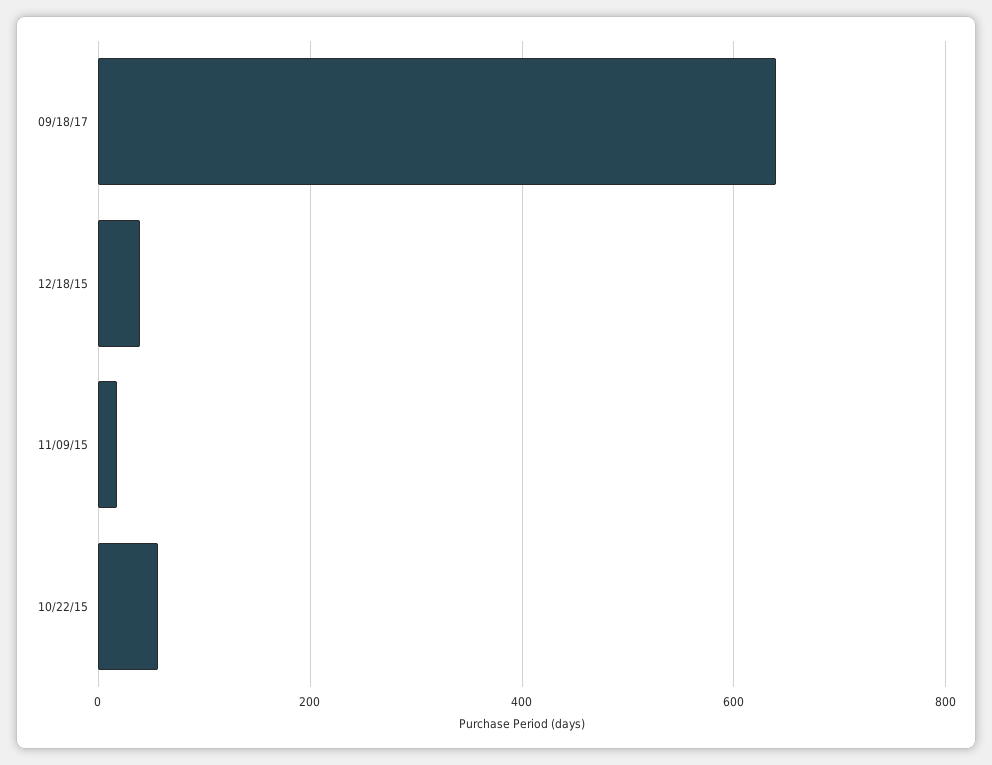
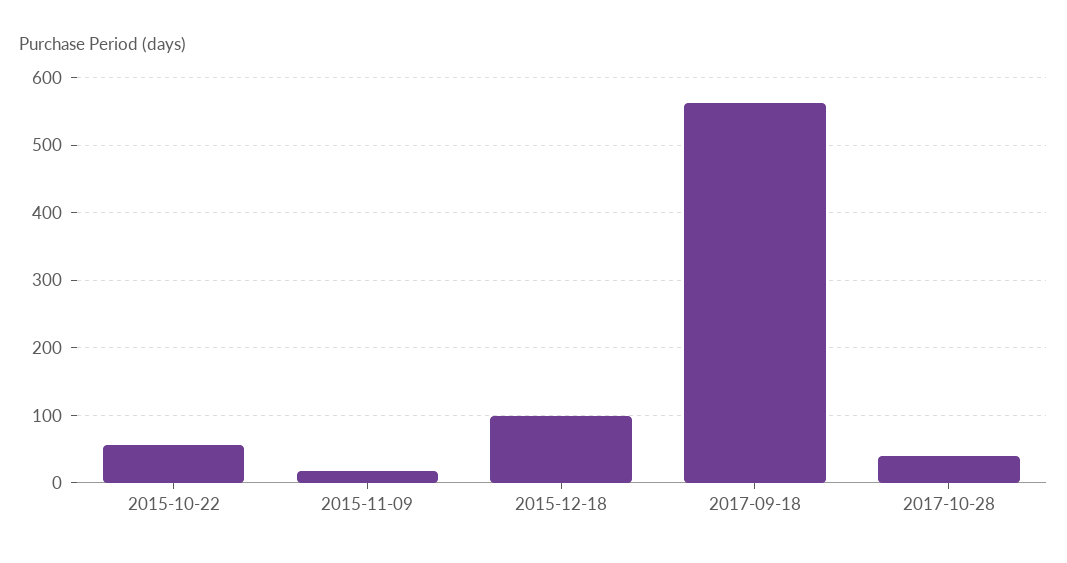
09/18/17: 640 -> 560
12/18/15: 40 -> 100
2017-10-28: none -> 40

